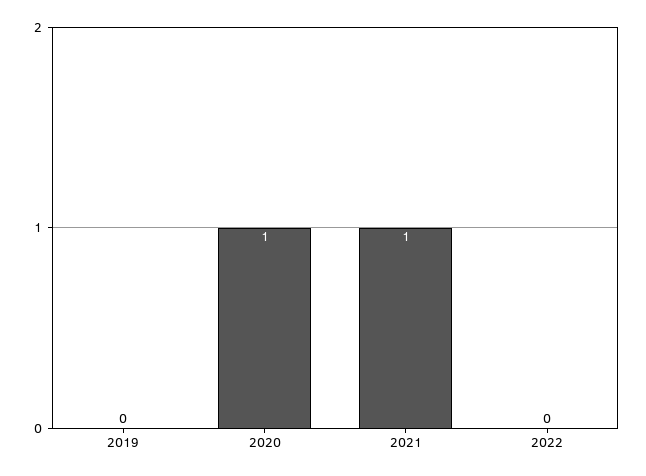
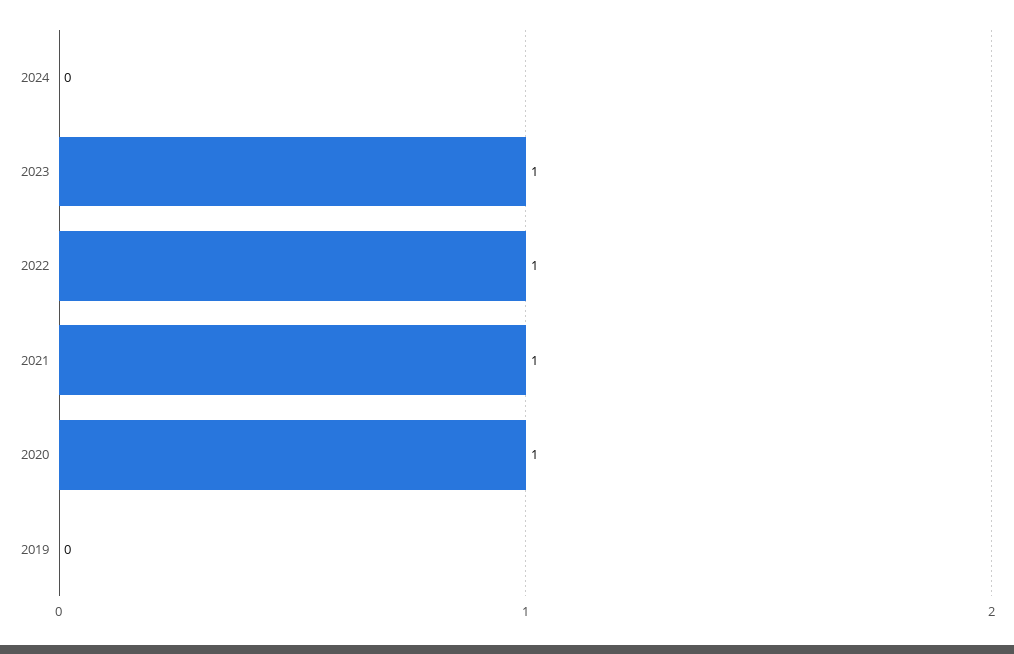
2022: 0 -> 1
2024: none -> 0
2023: none -> 1

